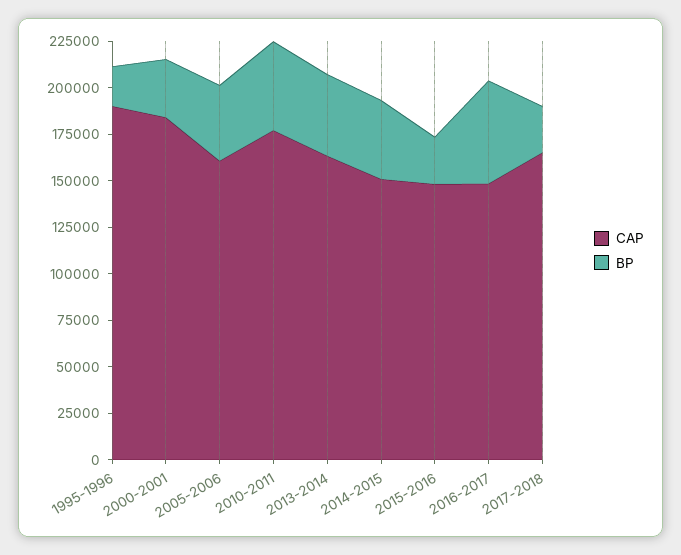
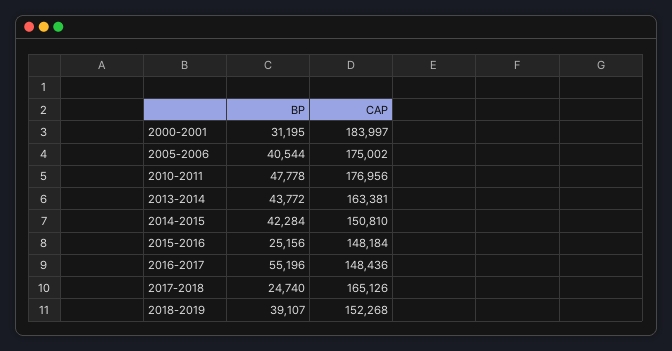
CAP, 1995-1996: 190000 -> none
BP, 1995-1996: 20000 -> none
CAP, 2005-2006: 160000 -> 175002
BP, 2018-2019: none -> 39107
CAP, 2018-2019: none -> 152268

